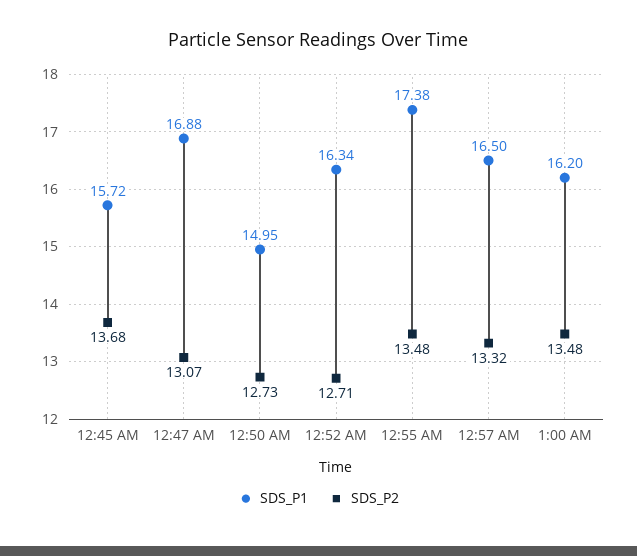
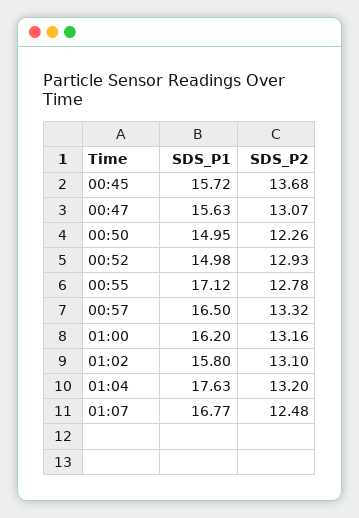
SDS_P1, 12:47 AM: 16.88 -> 15.63
SDS_P2, 12:50 AM: 12.73 -> 12.26
SDS_P1, 12:52 AM: 16.34 -> 14.98
SDS_P2, 12:52 AM: 12.71 -> 12.93
SDS_P1, 12:55 AM: 17.38 -> 17.12
SDS_P2, 12:55 AM: 13.48 -> 12.78
SDS_P2, 1:00 AM: 13.48 -> 13.16
SDS_P1, 01:02: none -> 15.8
SDS_P2, 01:02: none -> 13.1
SDS_P1, 01:04: none -> 17.63
SDS_P2, 01:04: none -> 13.2
SDS_P1, 01:07: none -> 16.77
SDS_P2, 01:07: none -> 12.48

